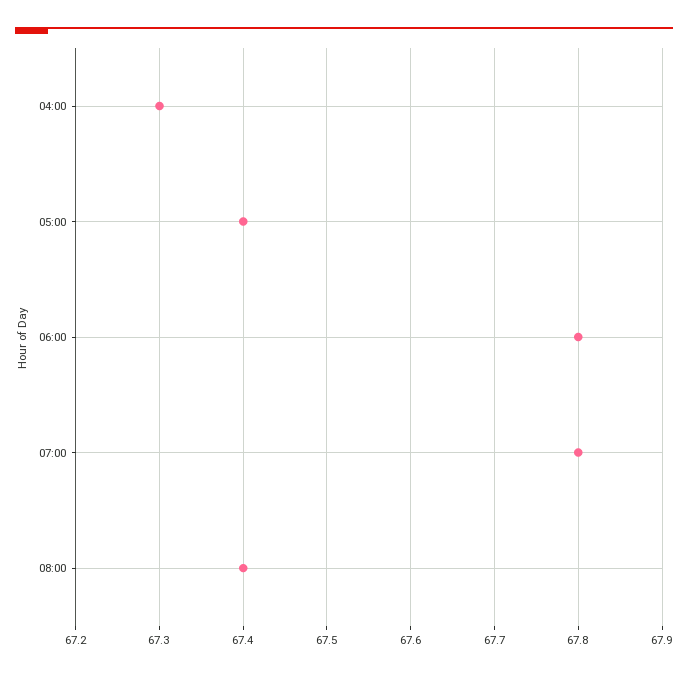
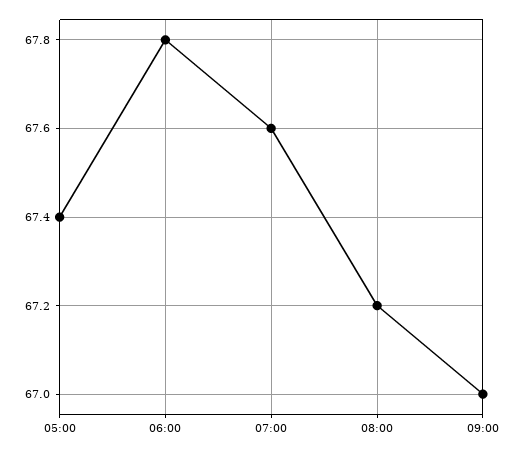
04:00: 67.3 -> none
07:00: 67.8 -> 67.6
08:00: 67.4 -> 67.2
09:00: none -> 67

